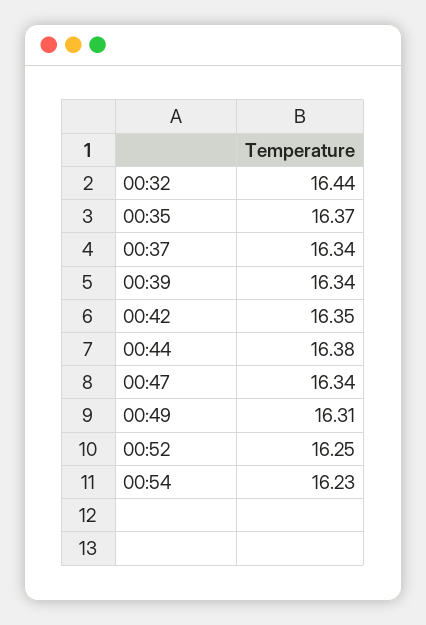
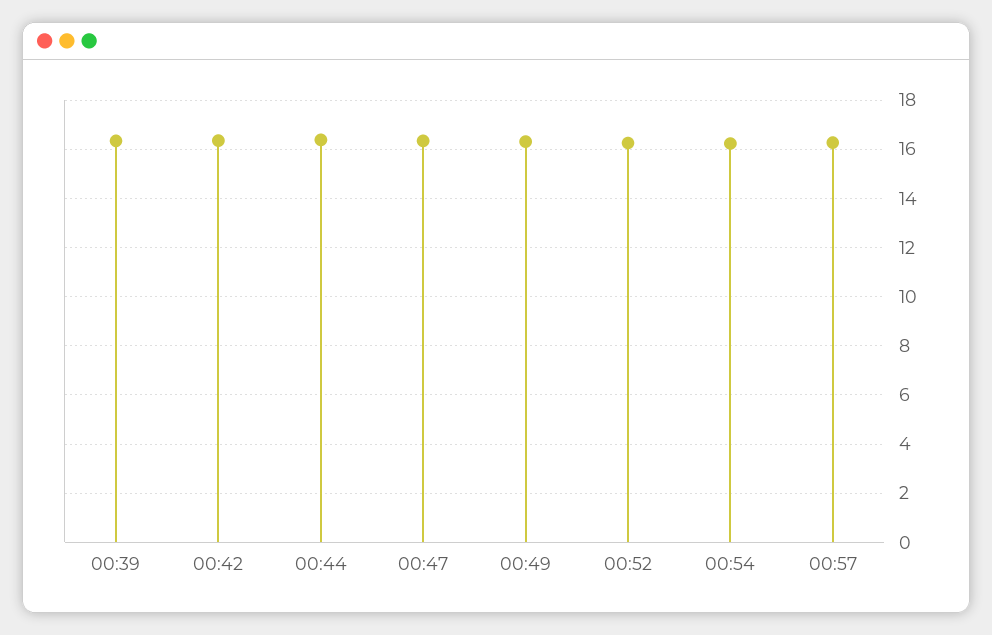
00:32: 16.44 -> none
00:35: 16.37 -> none
00:37: 16.34 -> none
00:57: none -> 16.25

